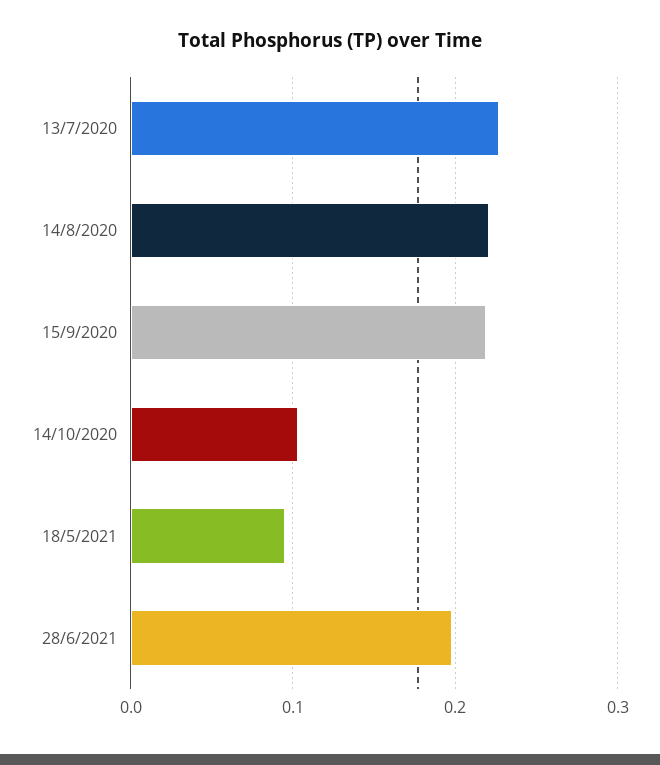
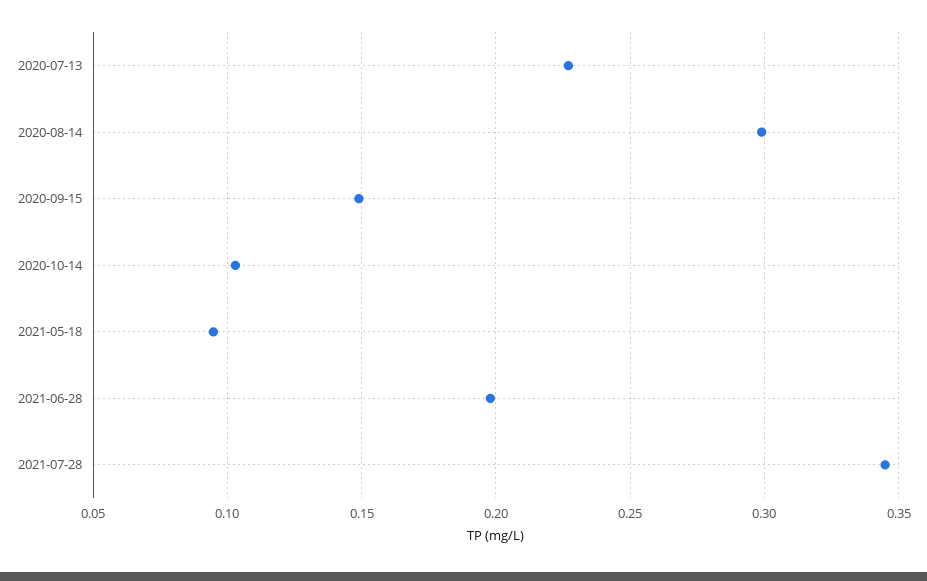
14/8/2020: 0.22 -> 0.3
15/9/2020: 0.22 -> 0.15
2021-07-28: none -> 0.345

